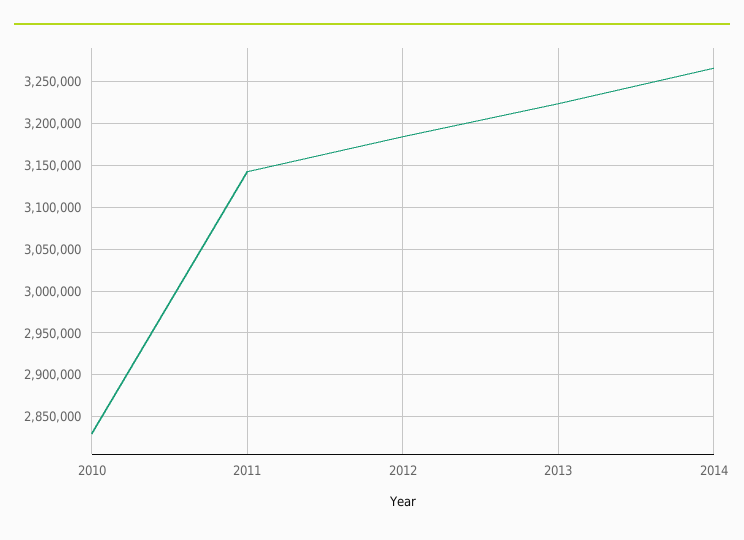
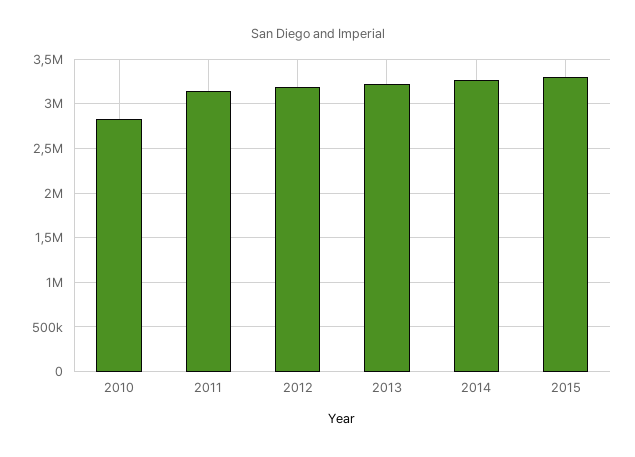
2015: none -> 3300000

